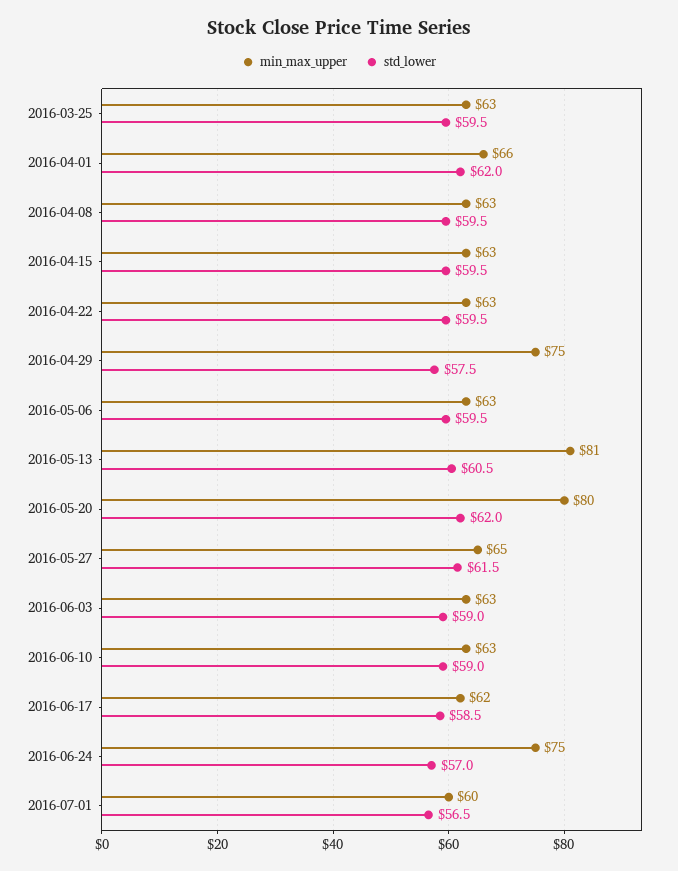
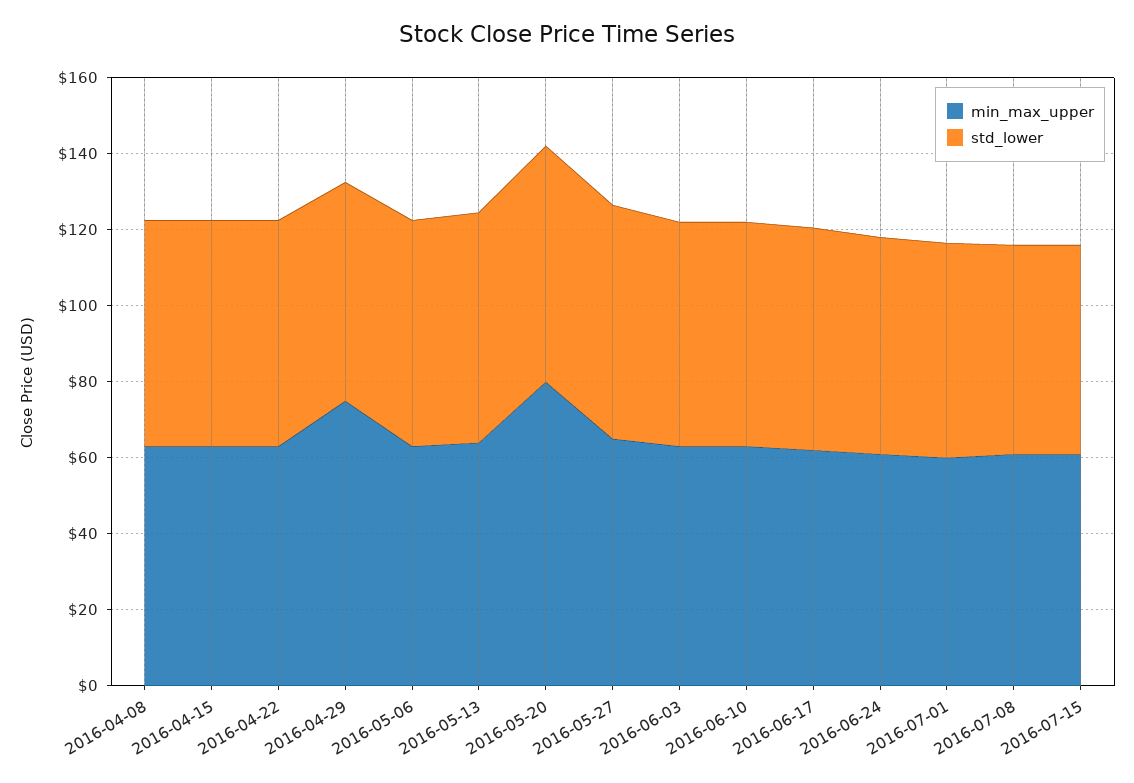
min_max_upper, 2016-03-25: 63 -> none
std_lower, 2016-03-25: 59.5 -> none
min_max_upper, 2016-04-01: 66 -> none
std_lower, 2016-04-01: 62 -> none
min_max_upper, 2016-05-13: 81 -> 65
min_max_upper, 2016-06-24: 75 -> 60
min_max_upper, 2016-07-08: none -> 60
std_lower, 2016-07-08: none -> 55
min_max_upper, 2016-07-15: none -> 60
std_lower, 2016-07-15: none -> 55

